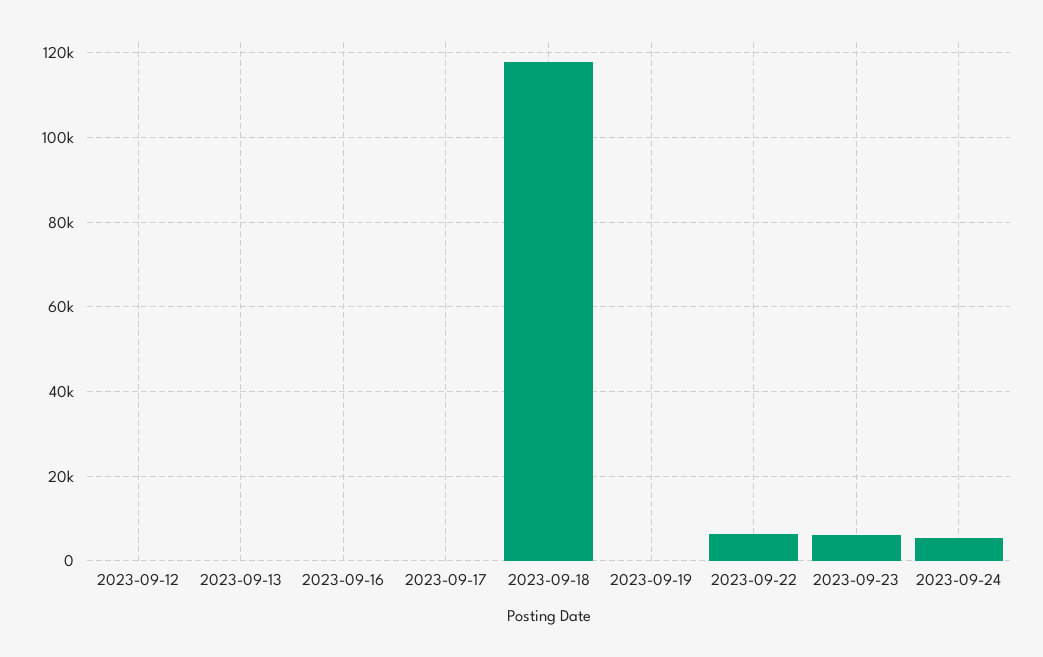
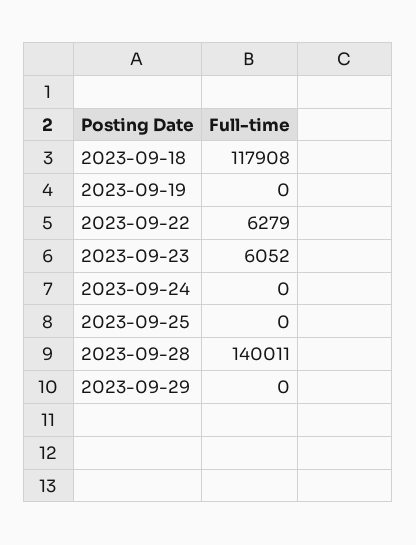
2023-09-12: 0 -> none
2023-09-13: 0 -> none
2023-09-16: 0 -> none
2023-09-17: 0 -> none
2023-09-24: 6000 -> 0
2023-09-25: none -> 0
2023-09-28: none -> 140011
2023-09-29: none -> 0

